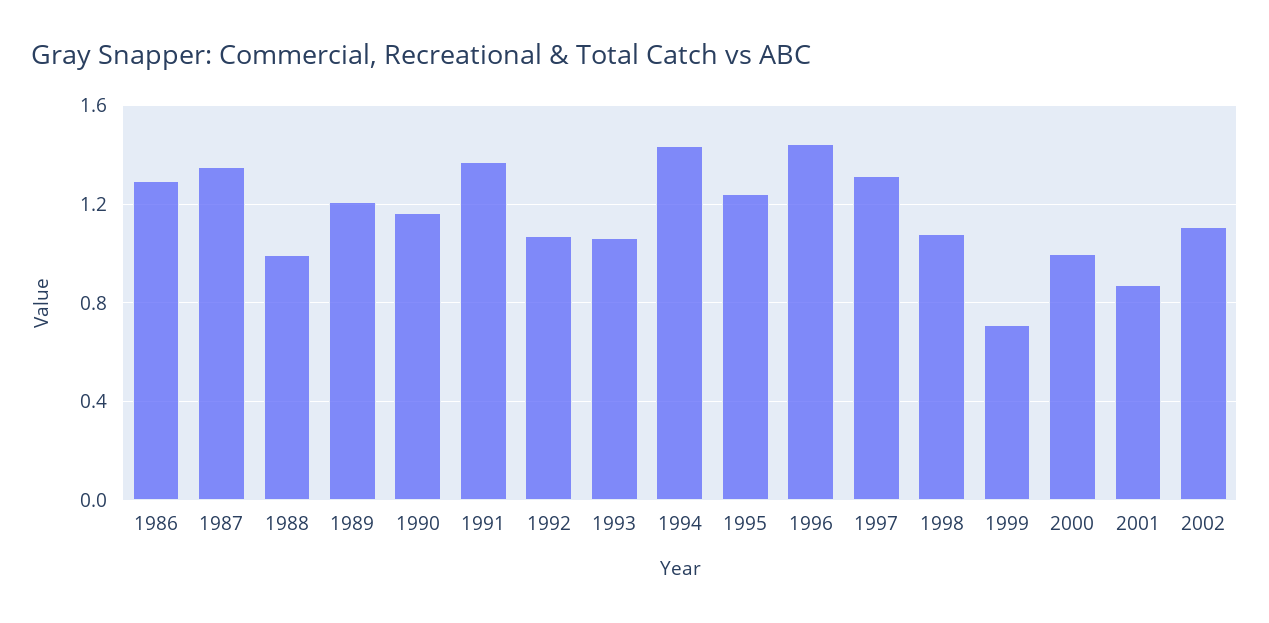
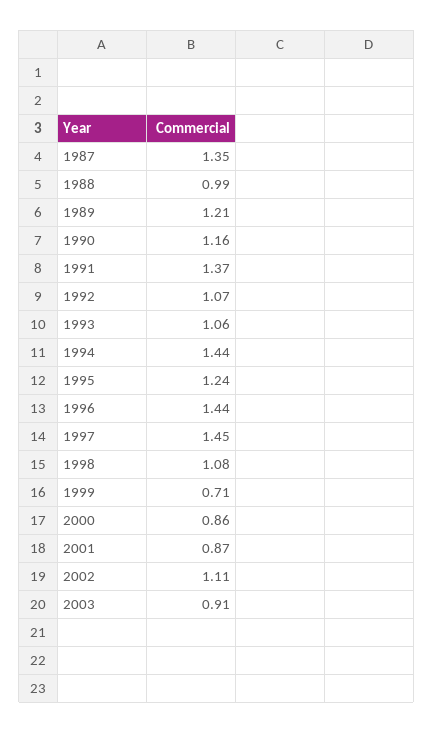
1986: 1.3 -> none
1997: 1.3 -> 1.45
2000: 1 -> 0.86
2003: none -> 0.91

